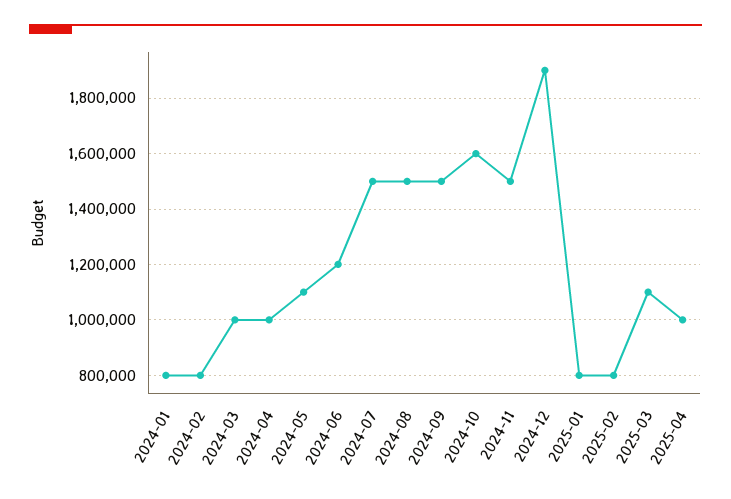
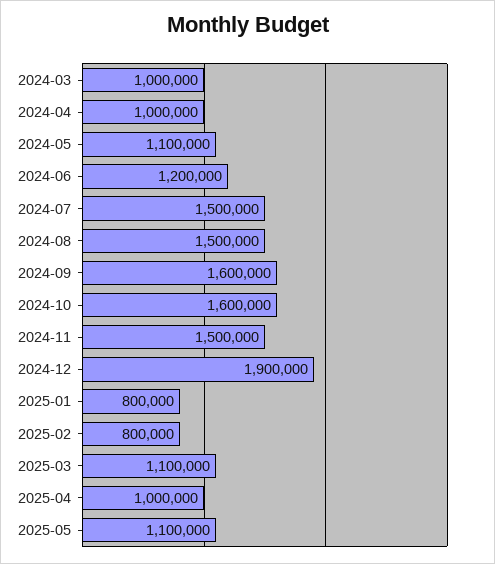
2024-01: 800000 -> none
2024-02: 800000 -> none
2024-09: 1500000 -> 1600000
2025-05: none -> 1100000

